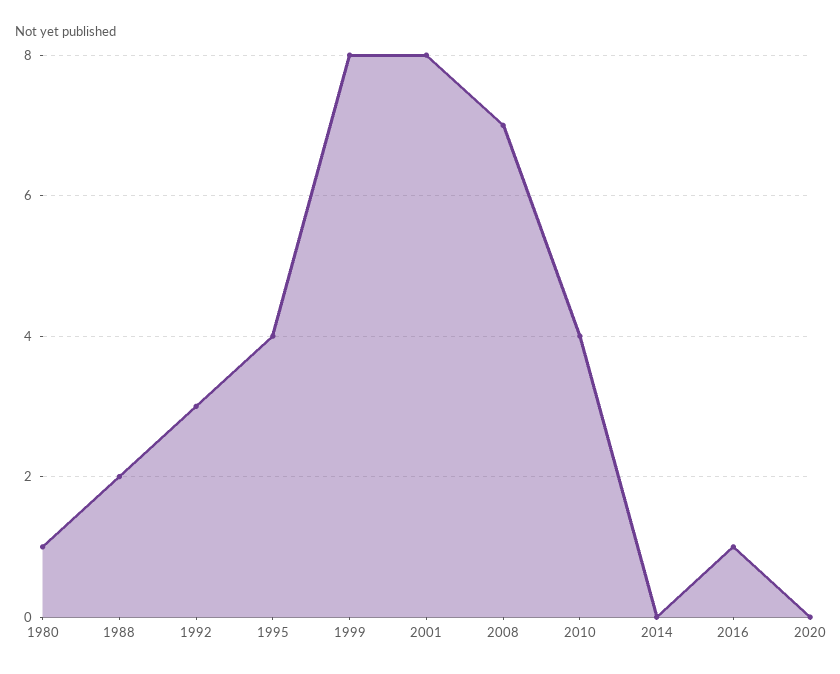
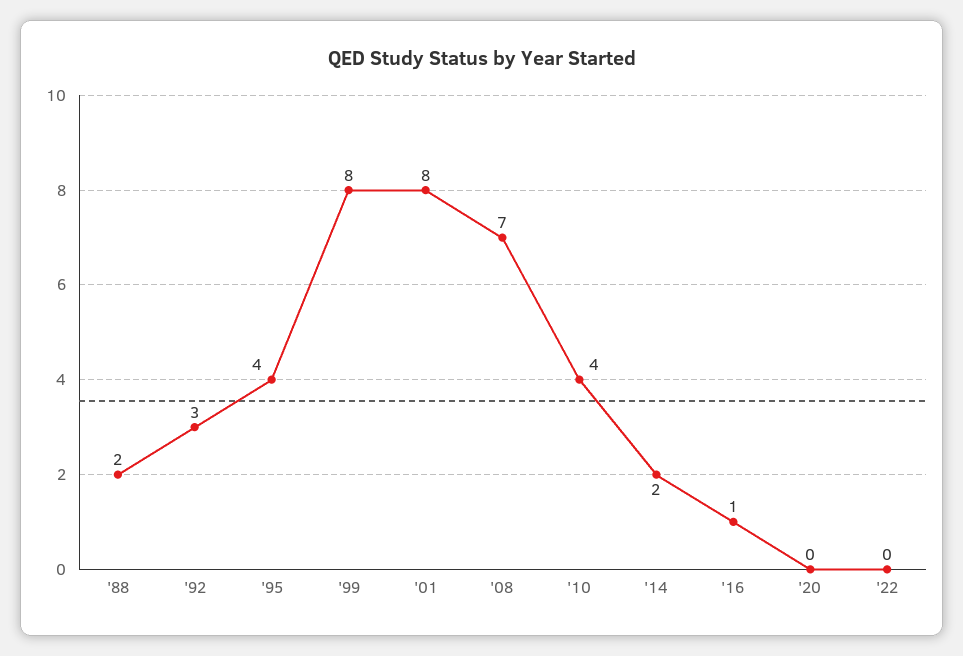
1980: 1 -> none
2014: 0 -> 2
'22: none -> 0

